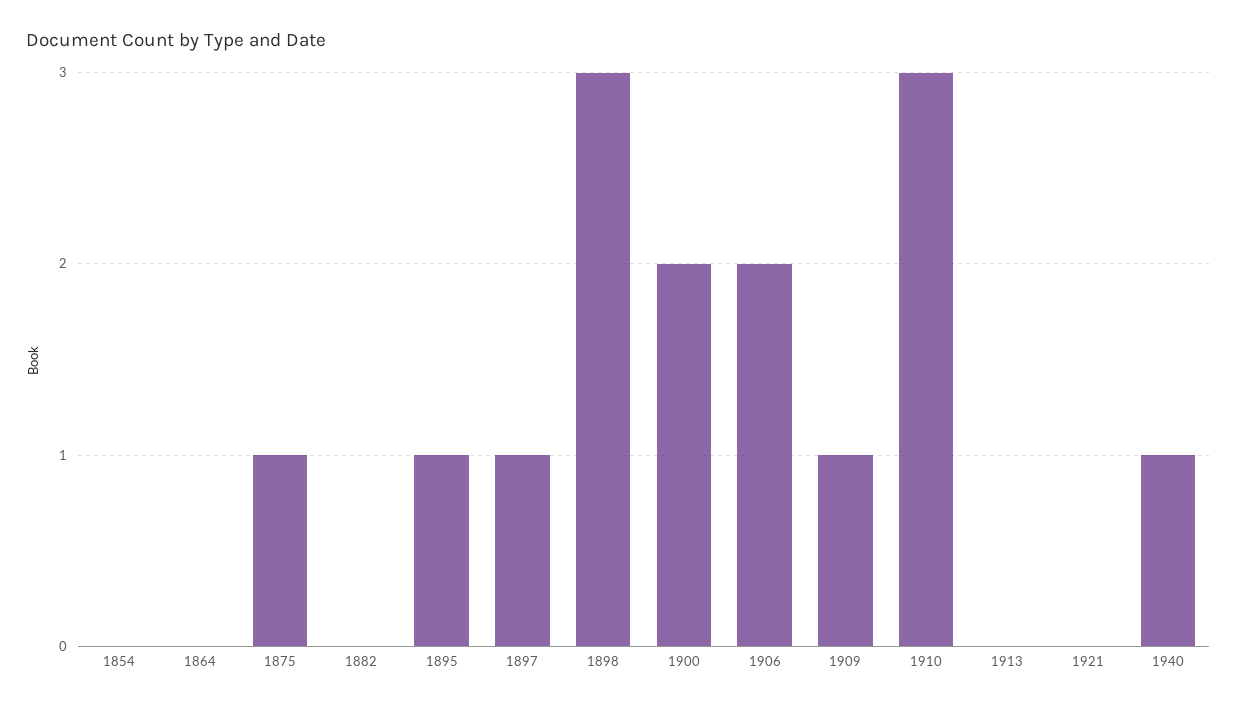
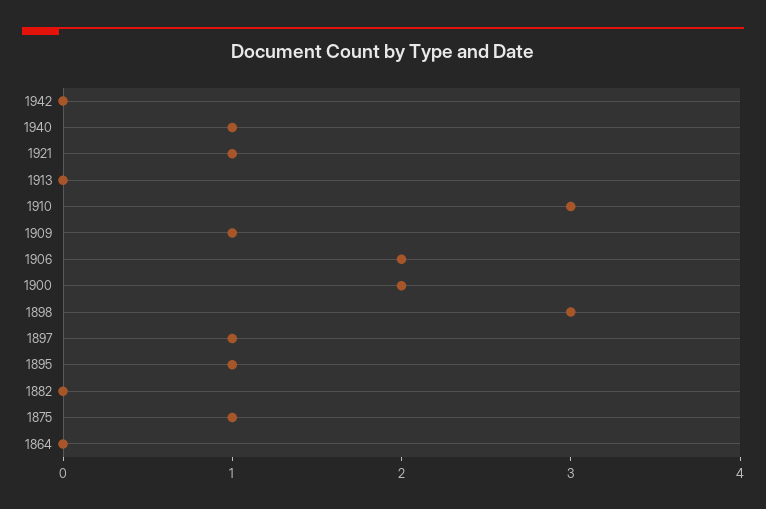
1854: 0 -> none
1921: 0 -> 1
1942: none -> 0

